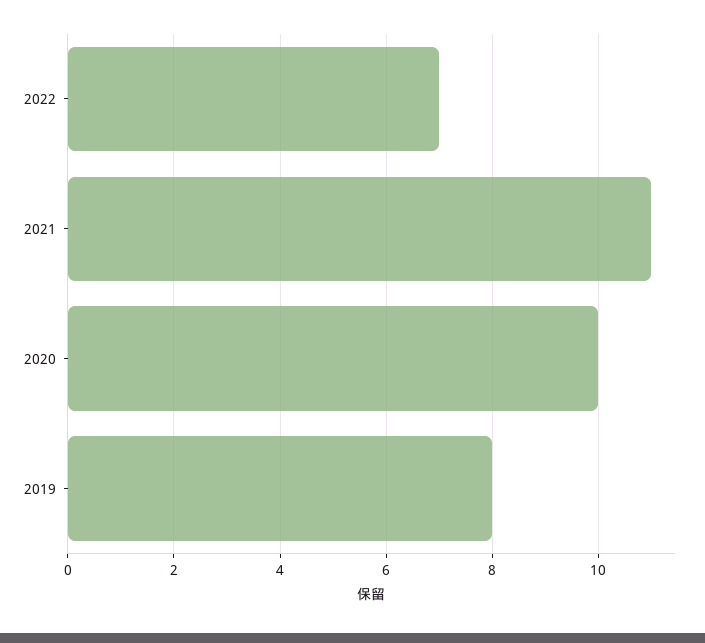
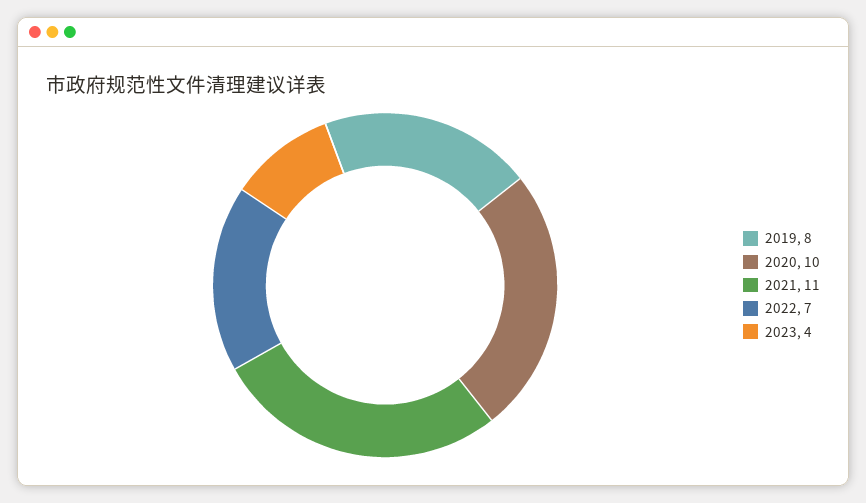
2023: none -> 4

